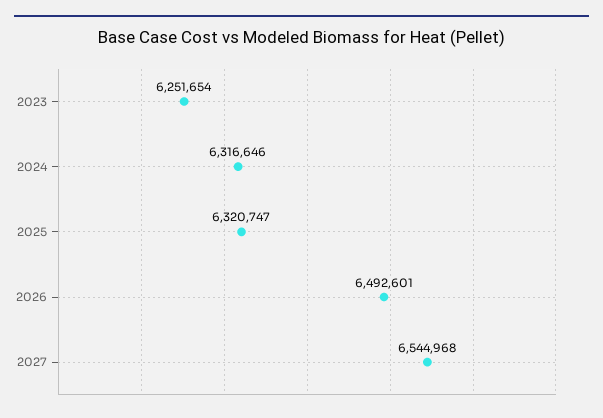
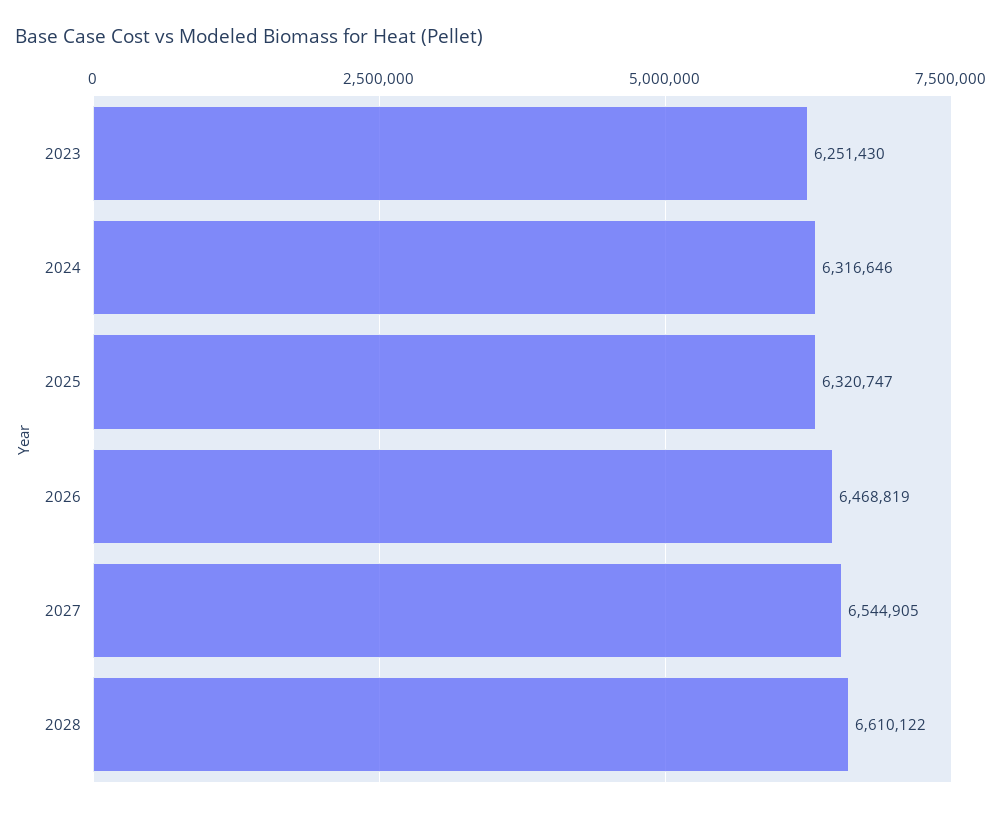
2023: 6251654 -> 6251430
2026: 6492601 -> 6468819
2027: 6544968 -> 6544905
2028: none -> 6610122

